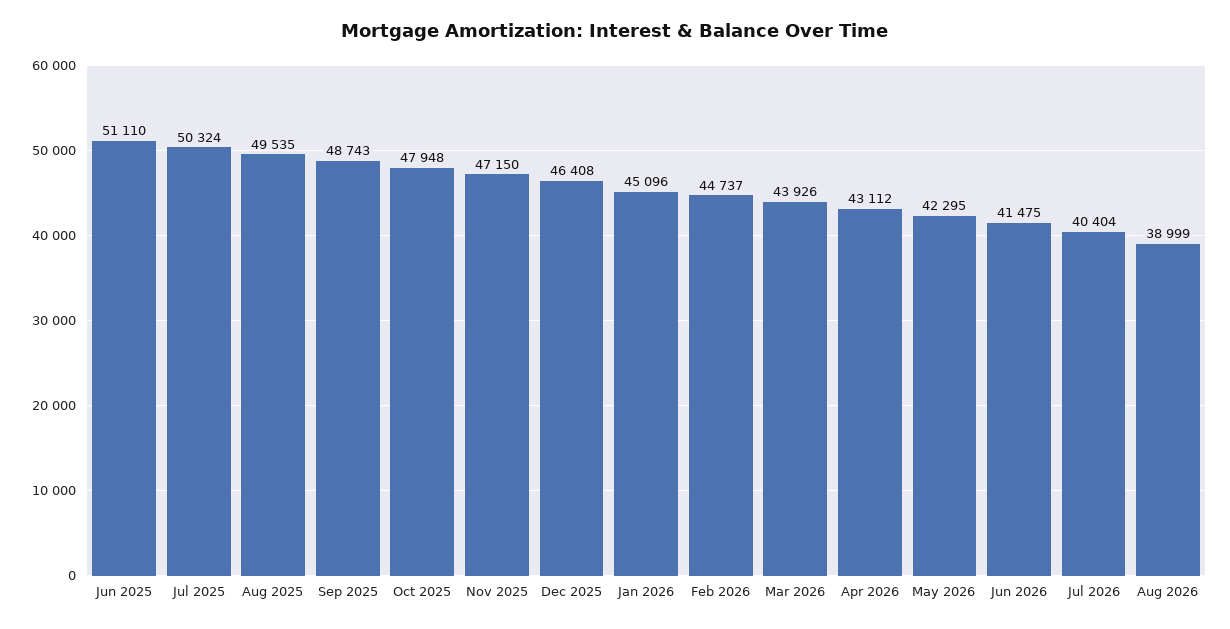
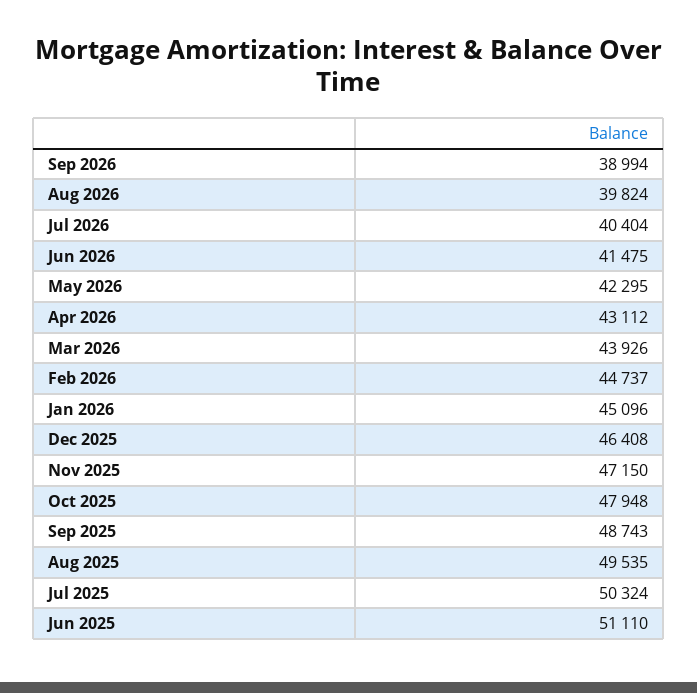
Aug 2026: 38999 -> 39824
Sep 2026: none -> 38994

